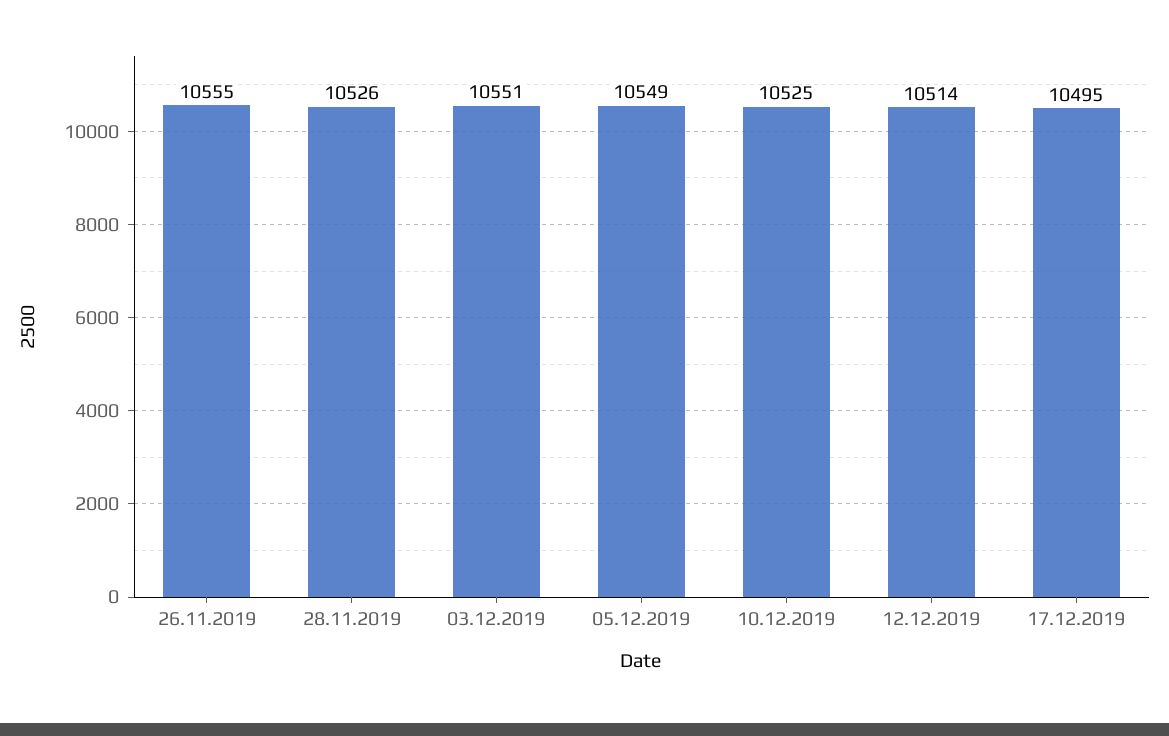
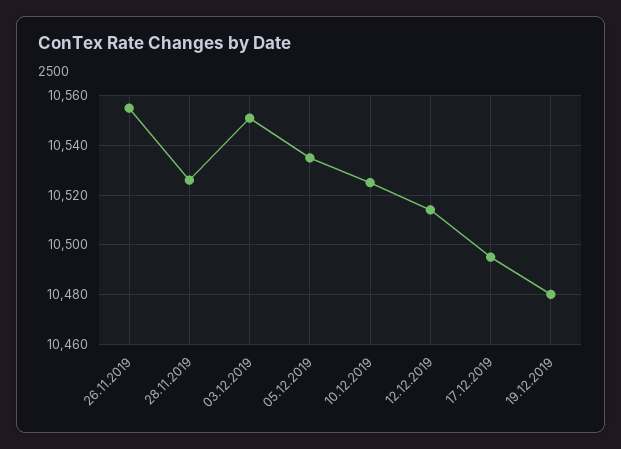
05.12.2019: 10549 -> 10535
19.12.2019: none -> 10480

